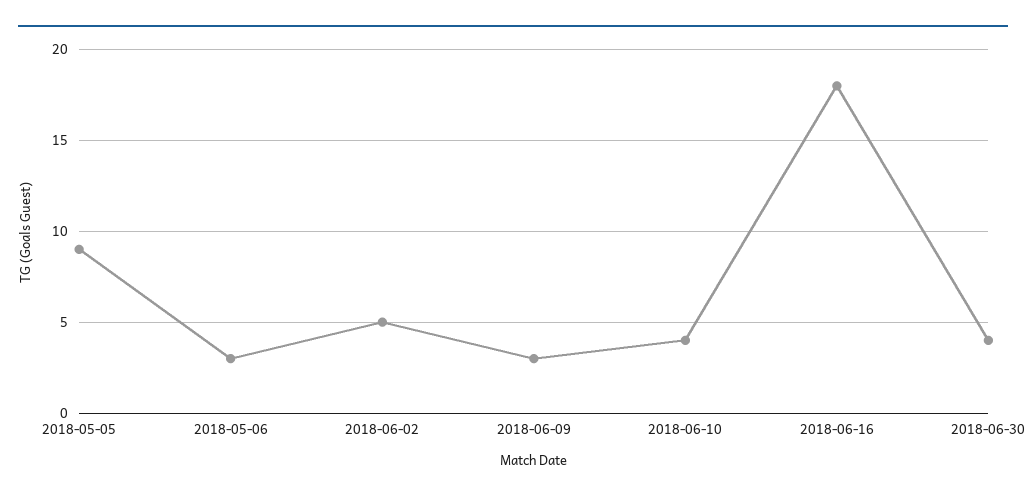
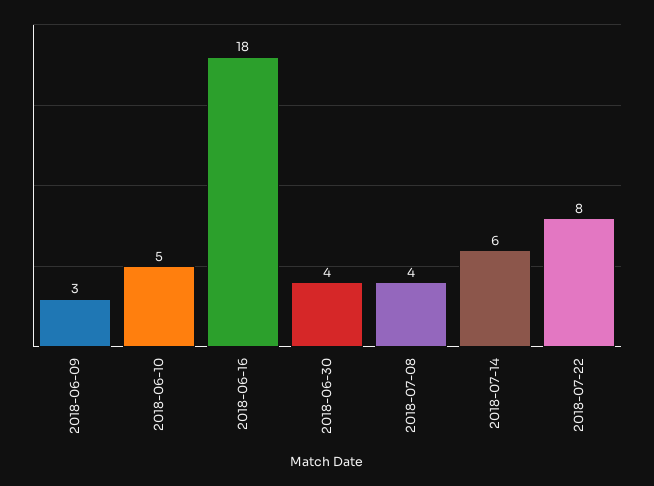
2018-05-05: 9 -> none
2018-05-06: 3 -> none
2018-06-02: 5 -> none
2018-06-10: 4 -> 5
2018-07-08: none -> 4
2018-07-14: none -> 6
2018-07-22: none -> 8

